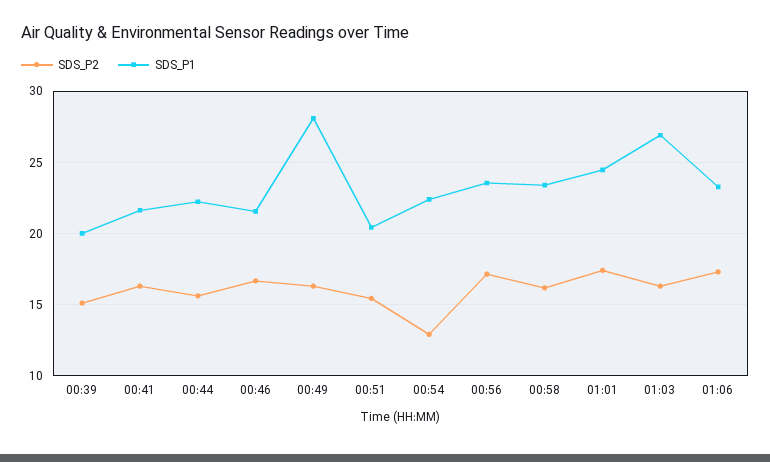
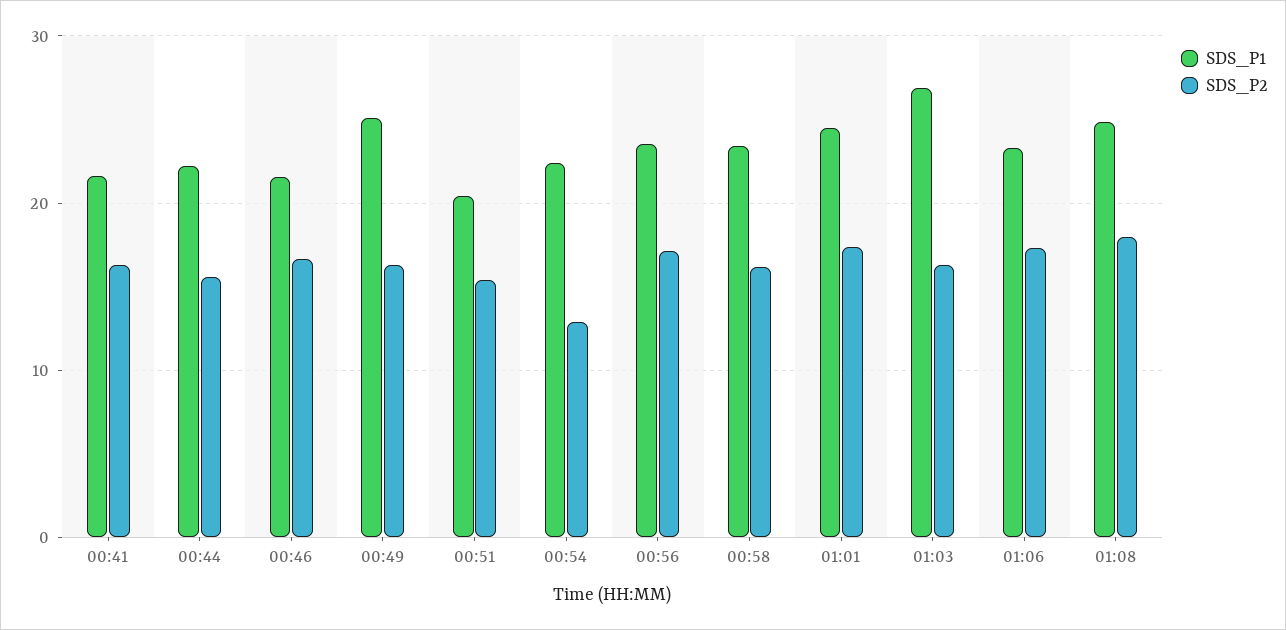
SDS_P2, 00:39: 15 -> none
SDS_P1, 00:39: 20 -> none
SDS_P1, 00:49: 28 -> 25
SDS_P1, 01:08: none -> 25
SDS_P2, 01:08: none -> 18

